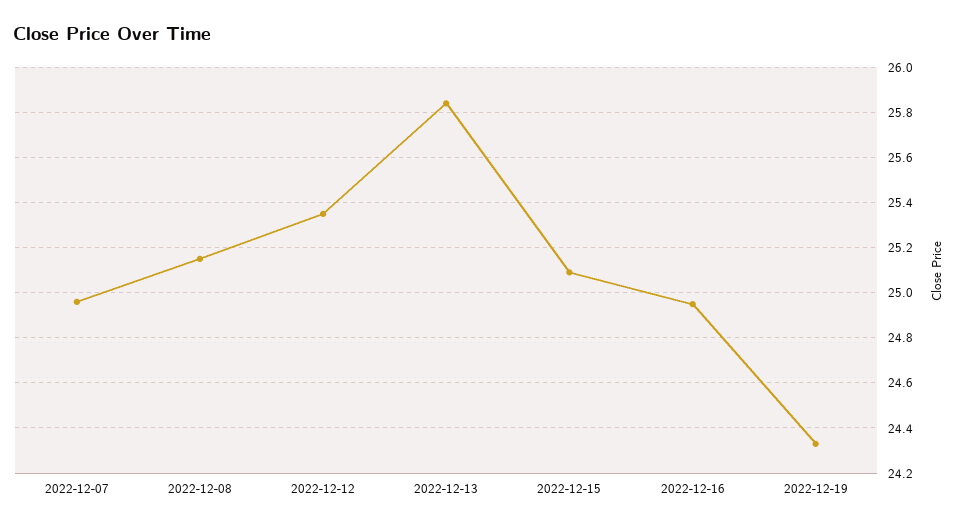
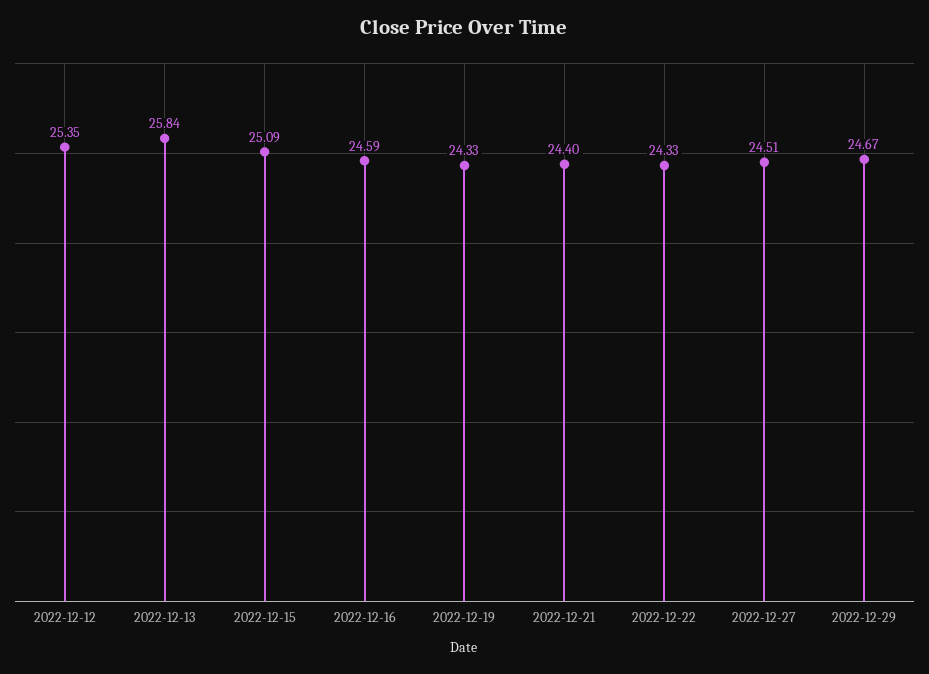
2022-12-07: 24.95 -> none
2022-12-08: 25.15 -> none
2022-12-16: 24.95 -> 24.59
2022-12-21: none -> 24.4
2022-12-22: none -> 24.33
2022-12-27: none -> 24.51
2022-12-29: none -> 24.67

